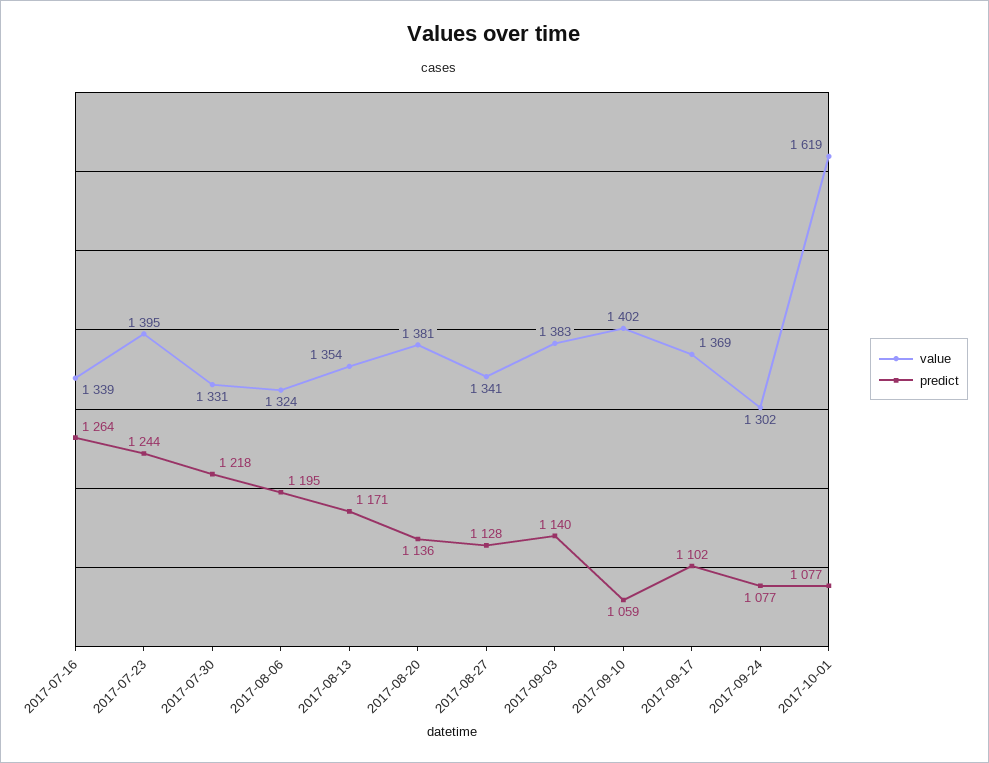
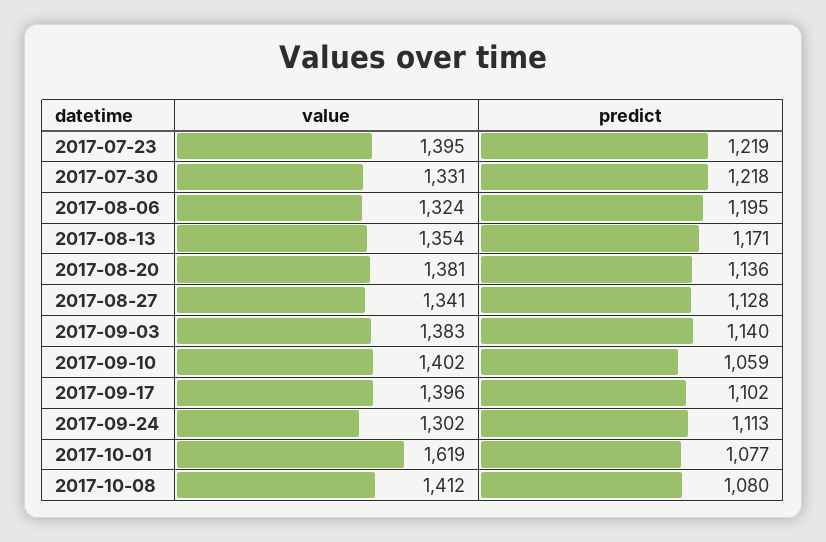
value, 2017-07-16: 1339 -> none
predict, 2017-07-16: 1264 -> none
predict, 2017-07-23: 1244 -> 1219
value, 2017-09-17: 1369 -> 1396
predict, 2017-09-24: 1077 -> 1113
value, 2017-10-08: none -> 1412
predict, 2017-10-08: none -> 1080

